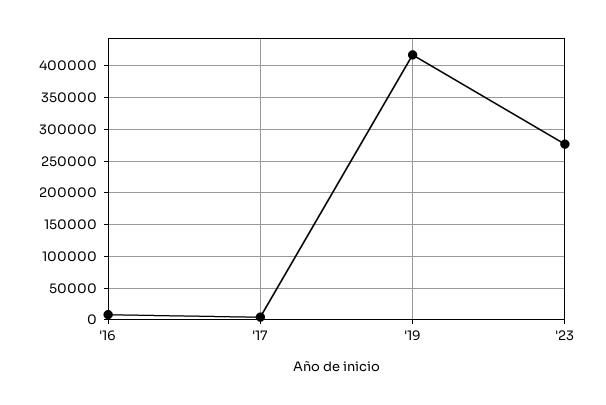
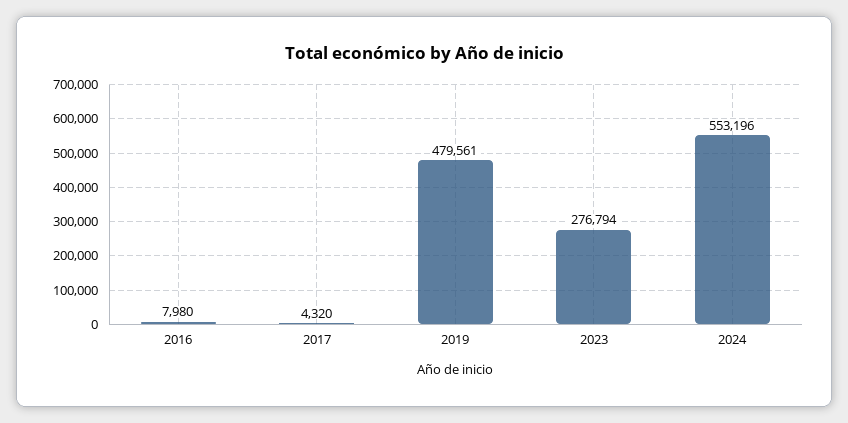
'19: 420000 -> 479561
2024: none -> 553196

